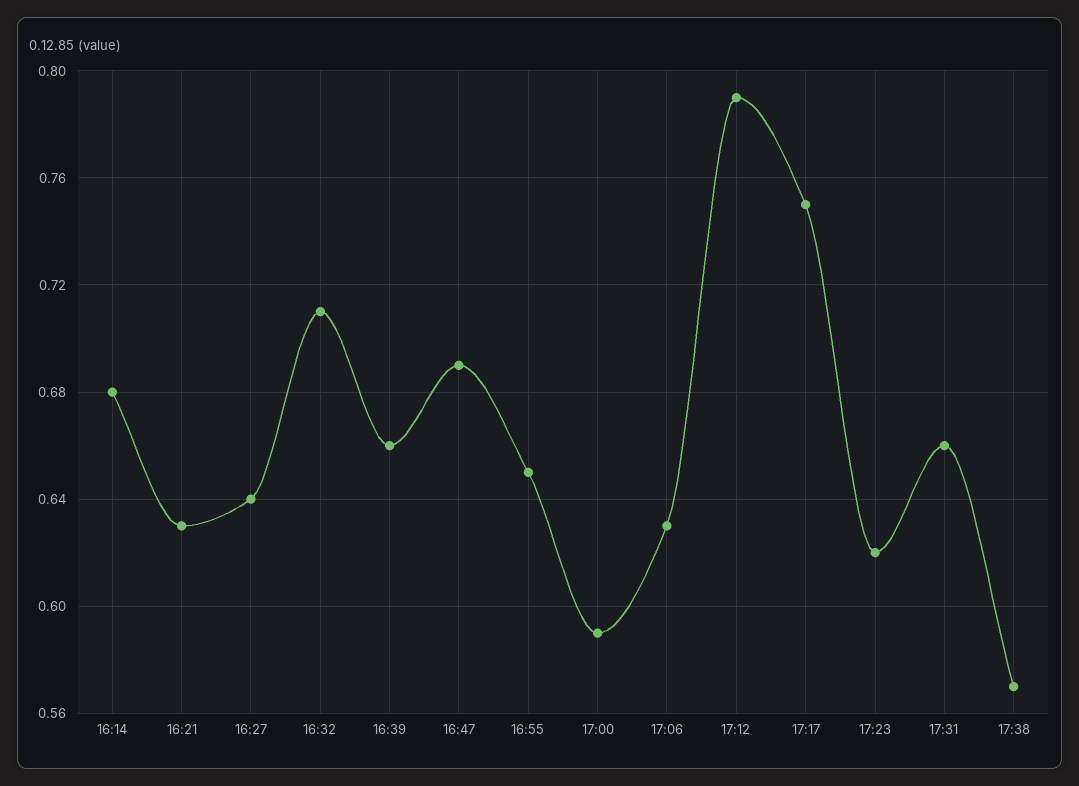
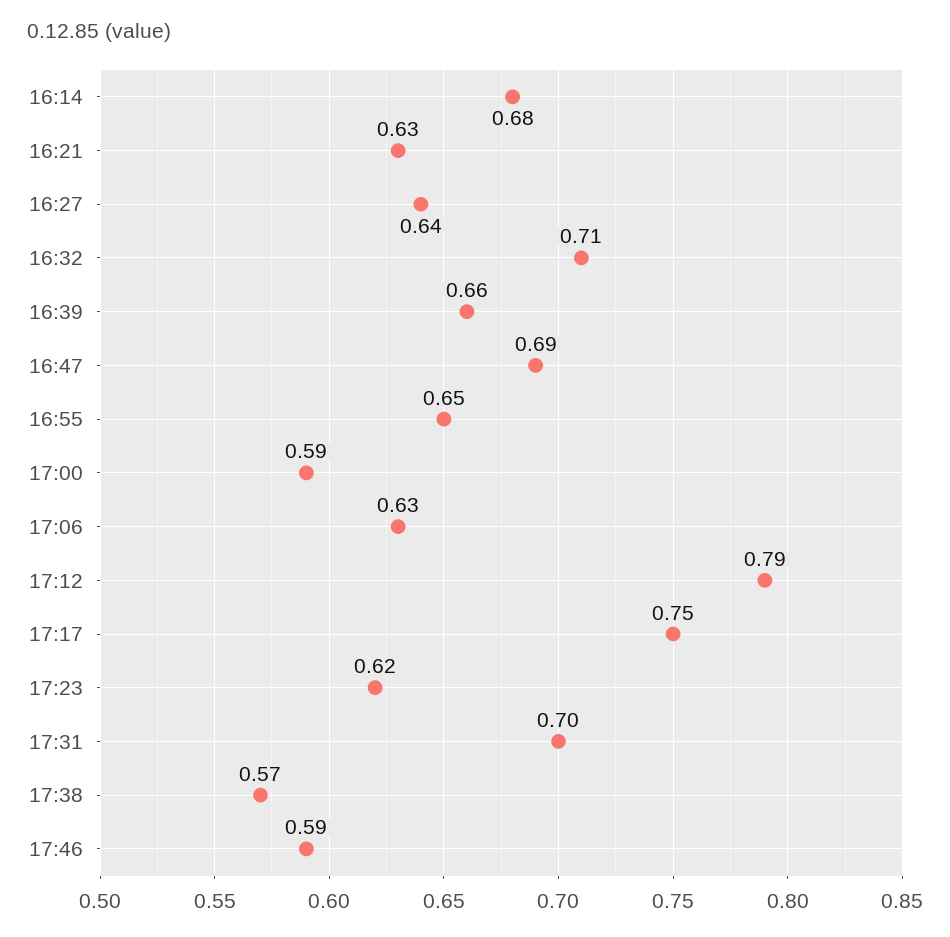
17:31: 0.66 -> 0.7
17:46: none -> 0.59

